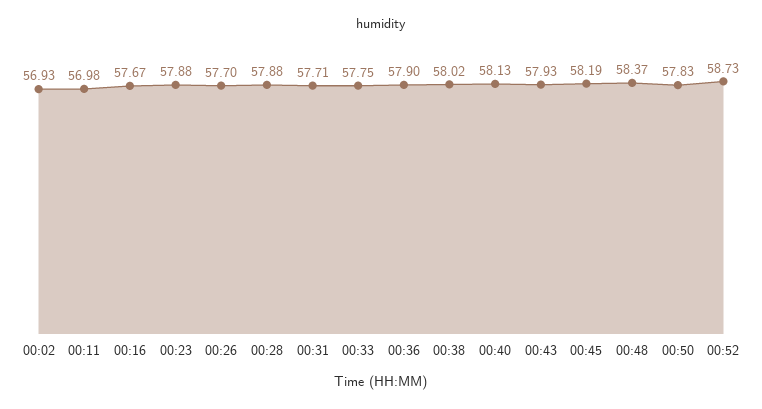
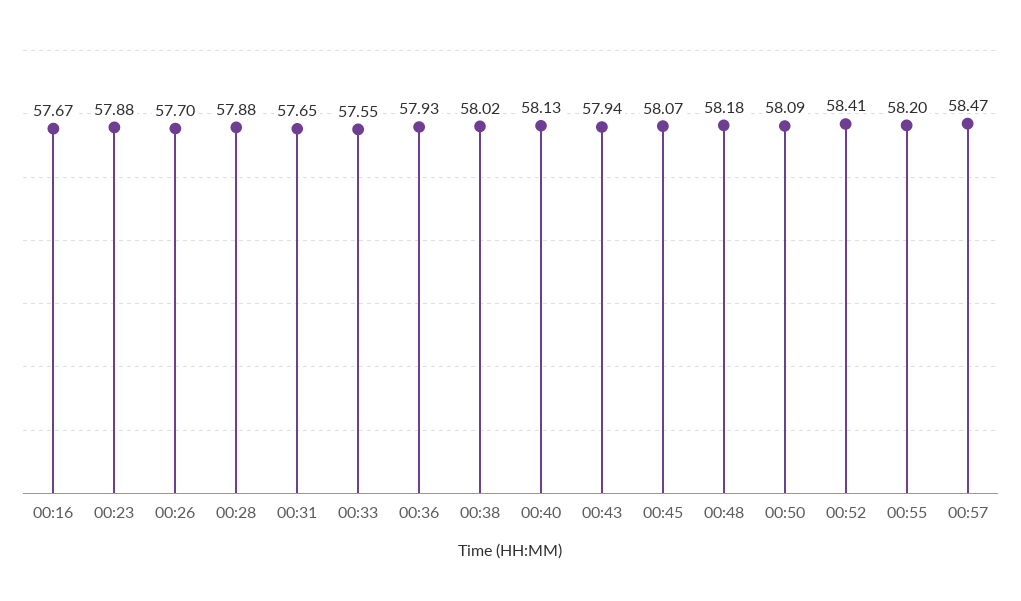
00:02: 56.93 -> none
00:11: 56.98 -> none
00:31: 57.71 -> 57.65
00:33: 57.75 -> 57.55
00:36: 57.9 -> 57.93
00:43: 57.93 -> 57.94
00:45: 58.19 -> 58.07
00:48: 58.37 -> 58.18
00:50: 57.83 -> 58.09
00:52: 58.73 -> 58.41
00:55: none -> 58.2
00:57: none -> 58.47

